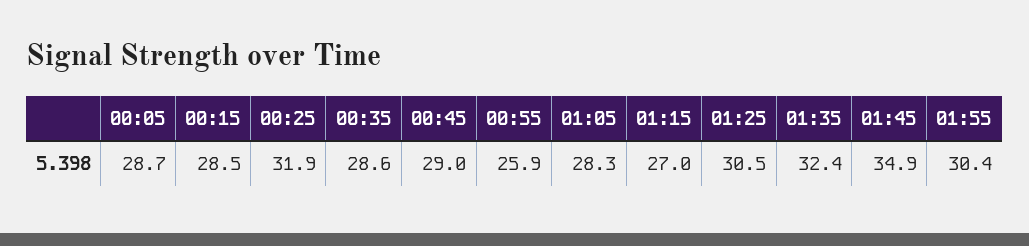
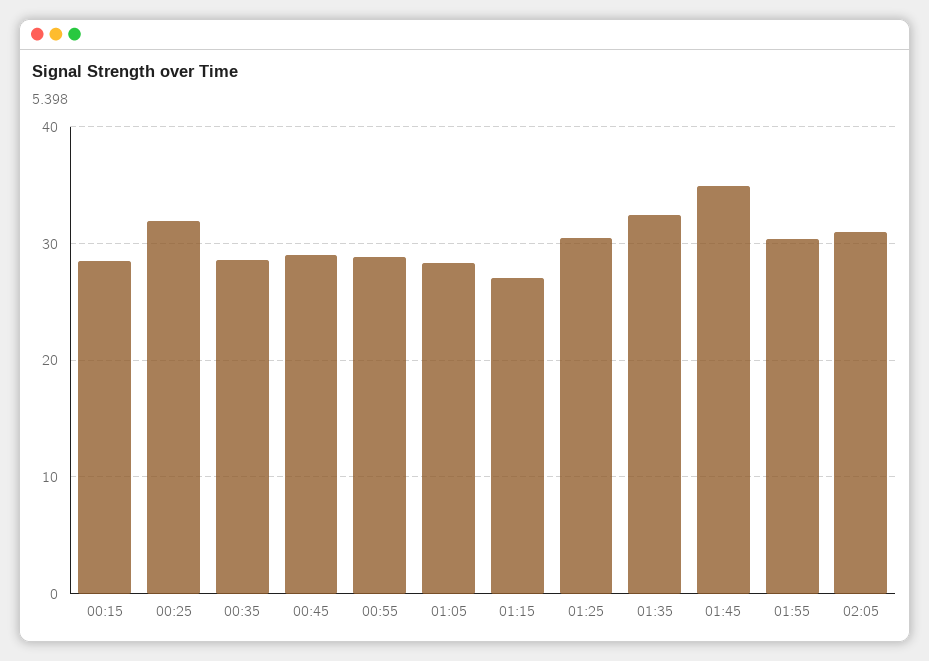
00:05: 28.7 -> none
00:55: 25.9 -> 29
02:05: none -> 31

